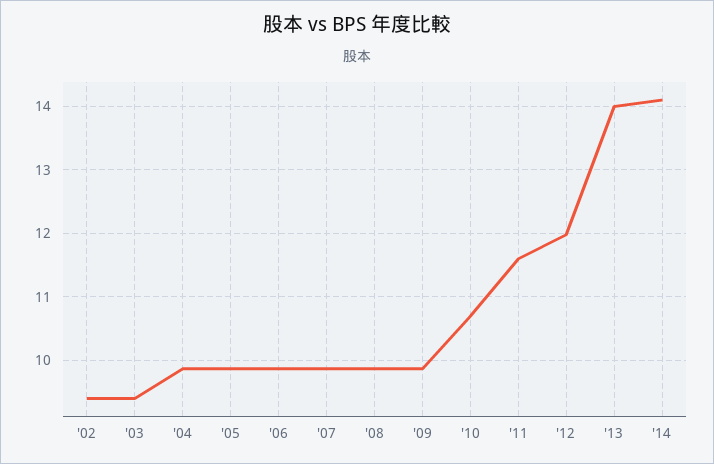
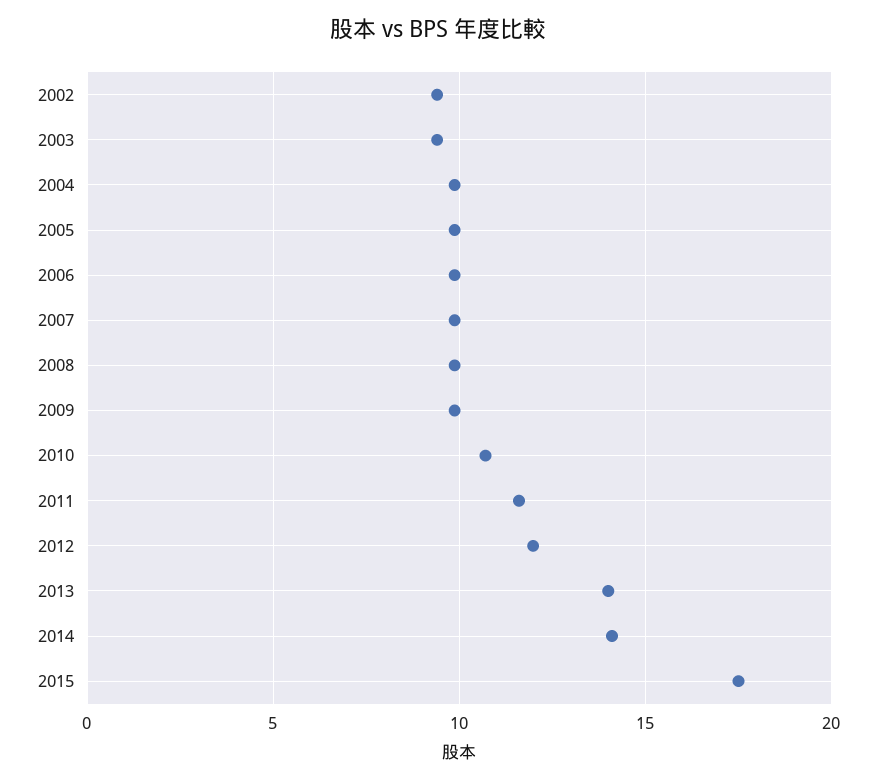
2015: none -> 17.5

